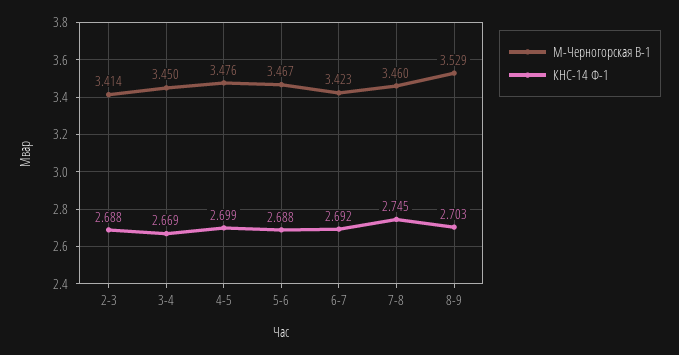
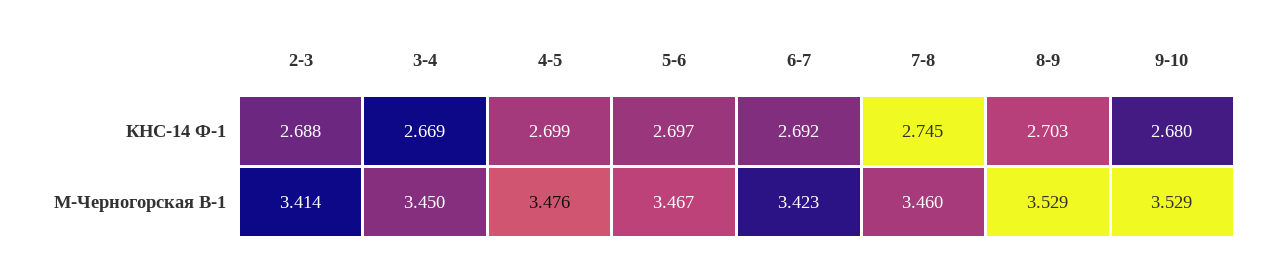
КНС-14 Ф-1, 5-6: 2.688 -> 2.697
КНС-14 Ф-1, 9-10: none -> 2.68
М-Черногорская В-1, 9-10: none -> 3.529

